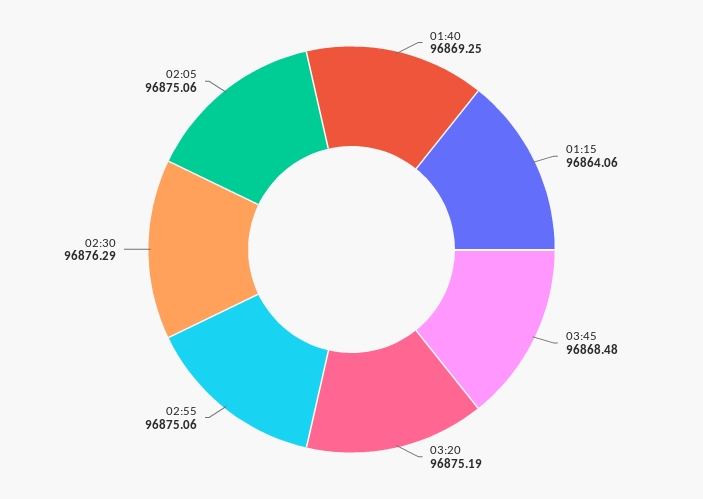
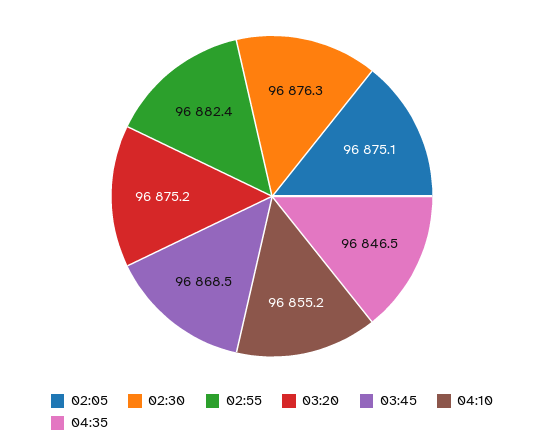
01:40: 96869.25 -> none
01:15: 96864.06 -> none
02:55: 96875.06 -> 96882.4
04:10: none -> 96855.2
04:35: none -> 96846.5

